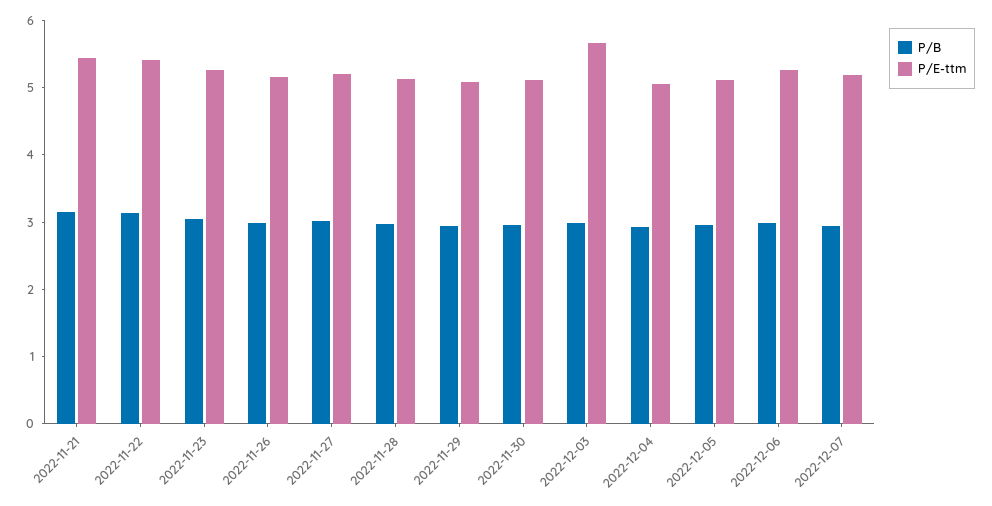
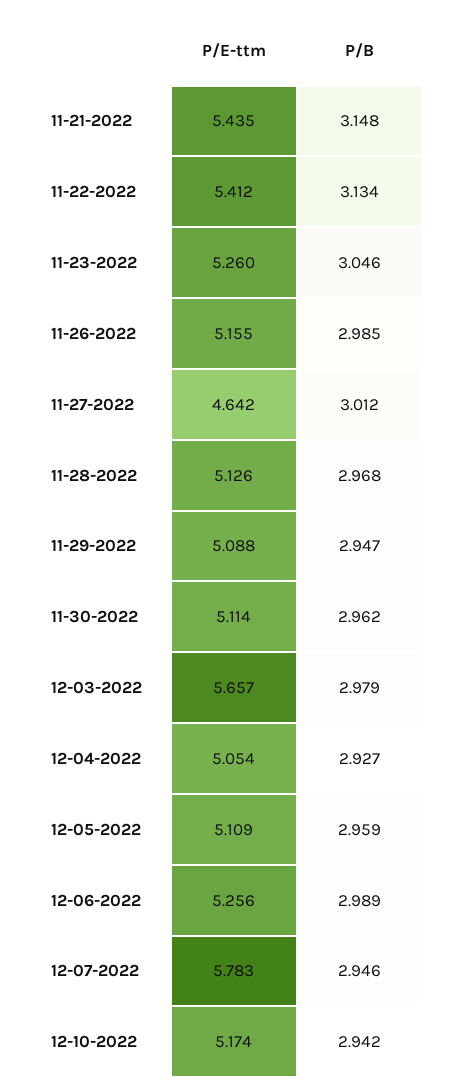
P/E-ttm, 2022-11-27: 5.2 -> 4.642
P/E-ttm, 2022-12-07: 5.2 -> 5.783
P/E-ttm, 12-10-2022: none -> 5.174
P/B, 12-10-2022: none -> 2.942

